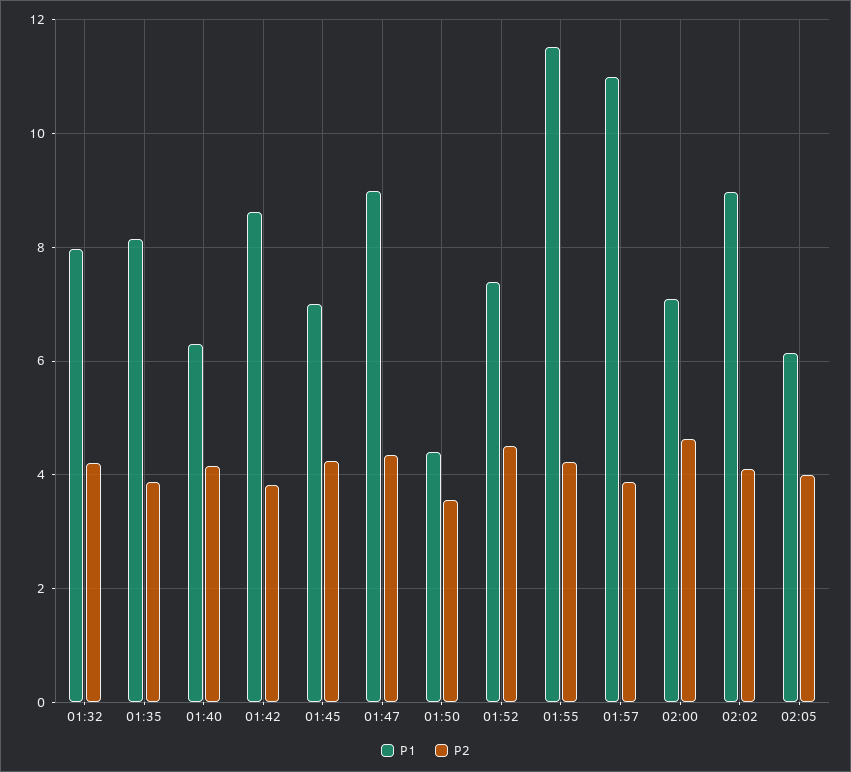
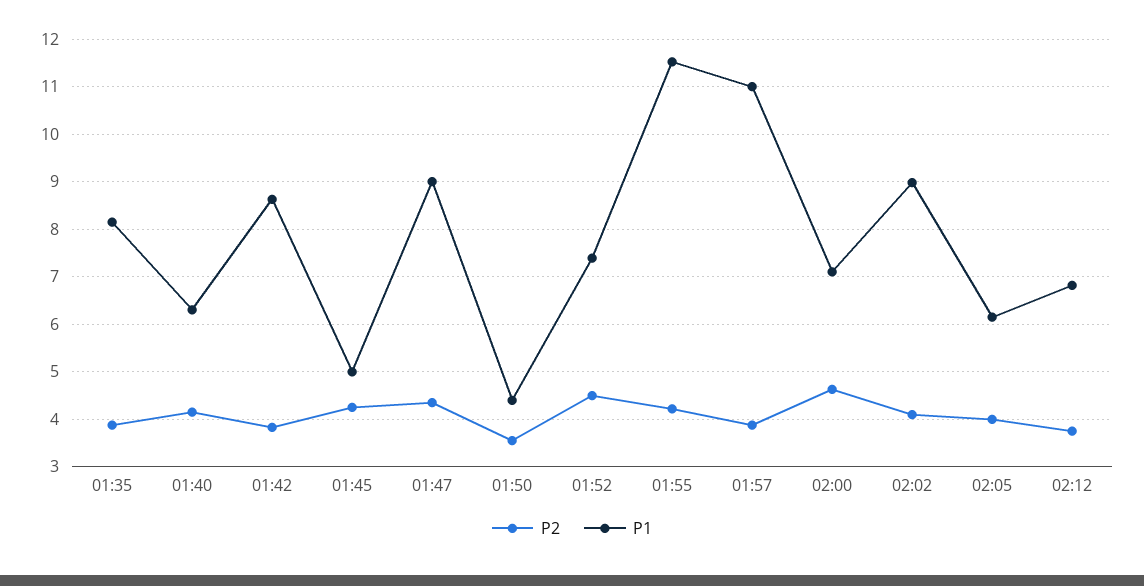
P1, 01:32: 8 -> none
P2, 01:32: 4.2 -> none
P1, 01:45: 7 -> 5
P2, 02:12: none -> 3.8
P1, 02:12: none -> 6.8

